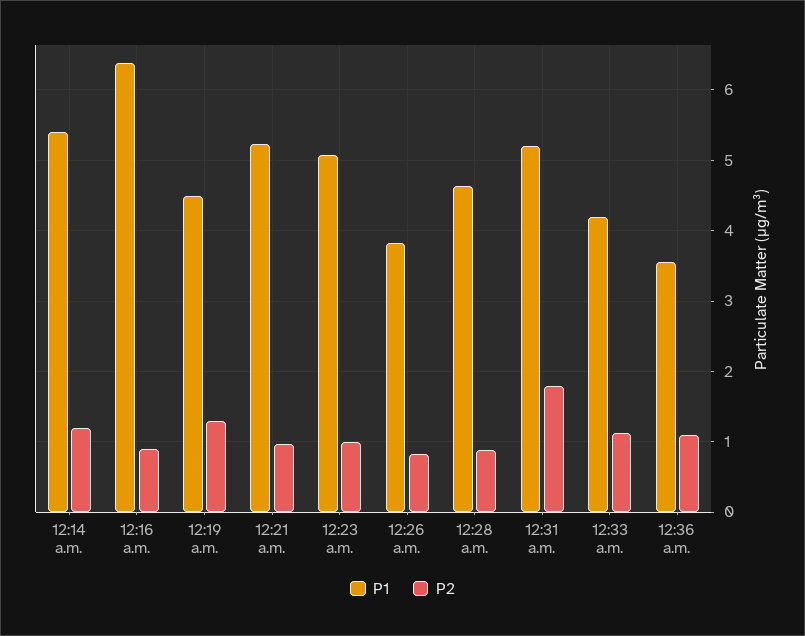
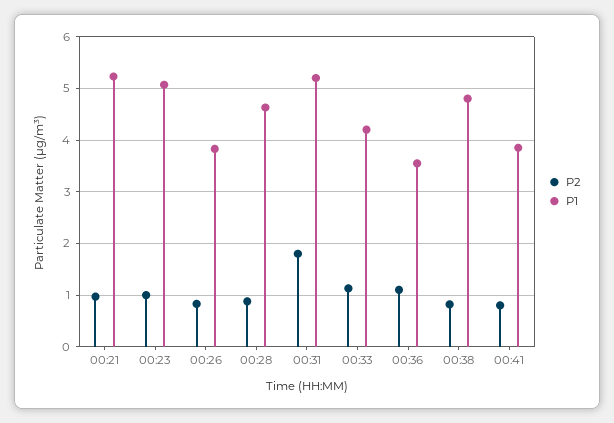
P1, 12:14 a.m.: 5.4 -> none
P2, 12:14 a.m.: 1.2 -> none
P1, 12:16 a.m.: 6.4 -> none
P2, 12:16 a.m.: 0.9 -> none
P1, 12:19 a.m.: 4.5 -> none
P2, 12:19 a.m.: 1.3 -> none
P2, 00:38: none -> 0.8
P1, 00:38: none -> 4.8
P2, 00:41: none -> 0.8
P1, 00:41: none -> 3.8

